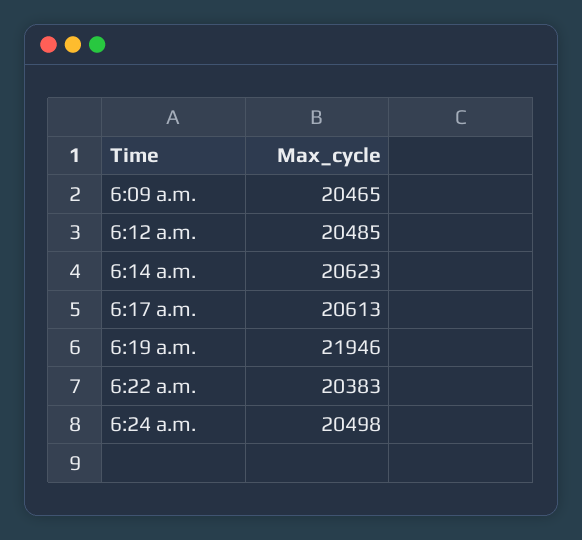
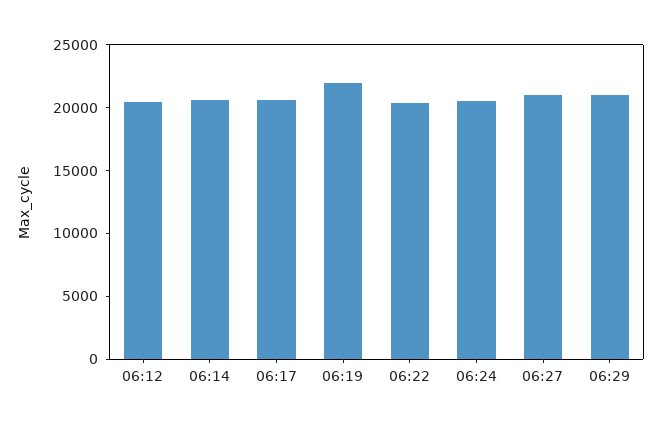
6:09 a.m.: 20465 -> none
06:27: none -> 21000
06:29: none -> 21000

